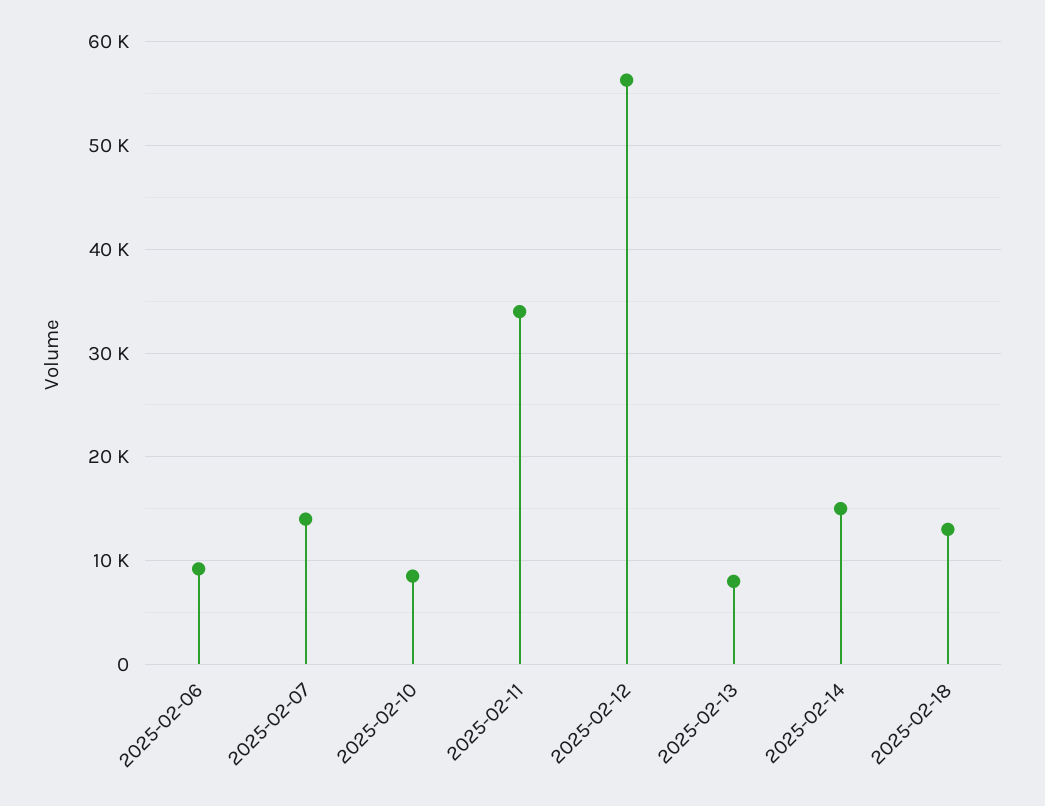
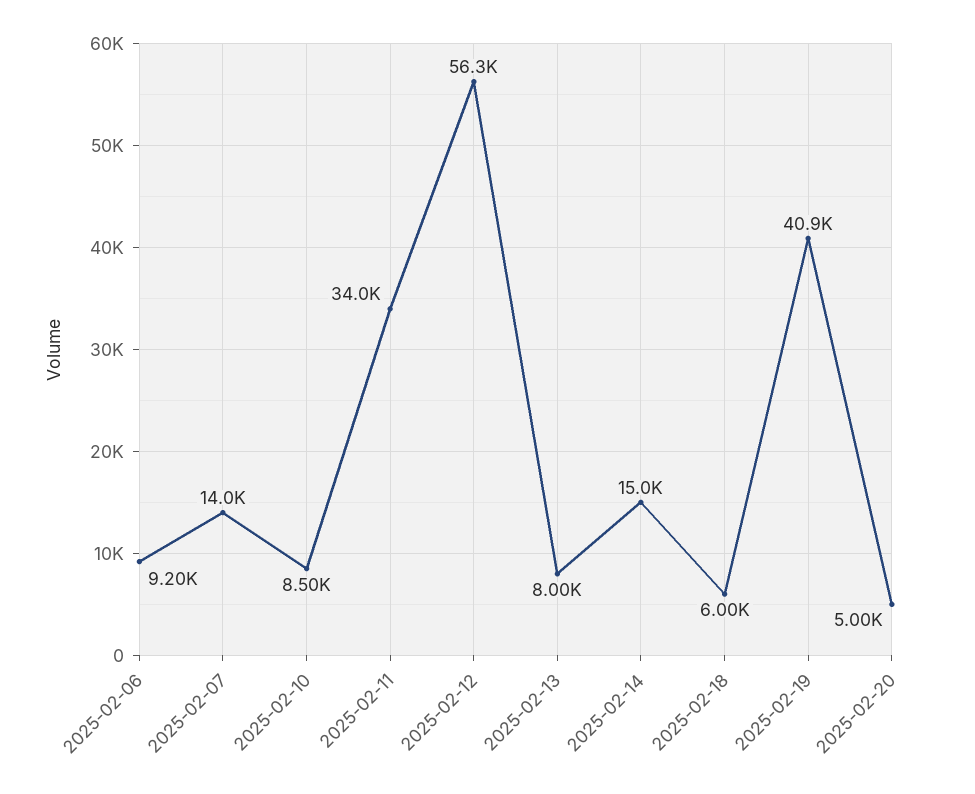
2025-02-18: 13000 -> 6000
2025-02-19: none -> 40900
2025-02-20: none -> 5000

